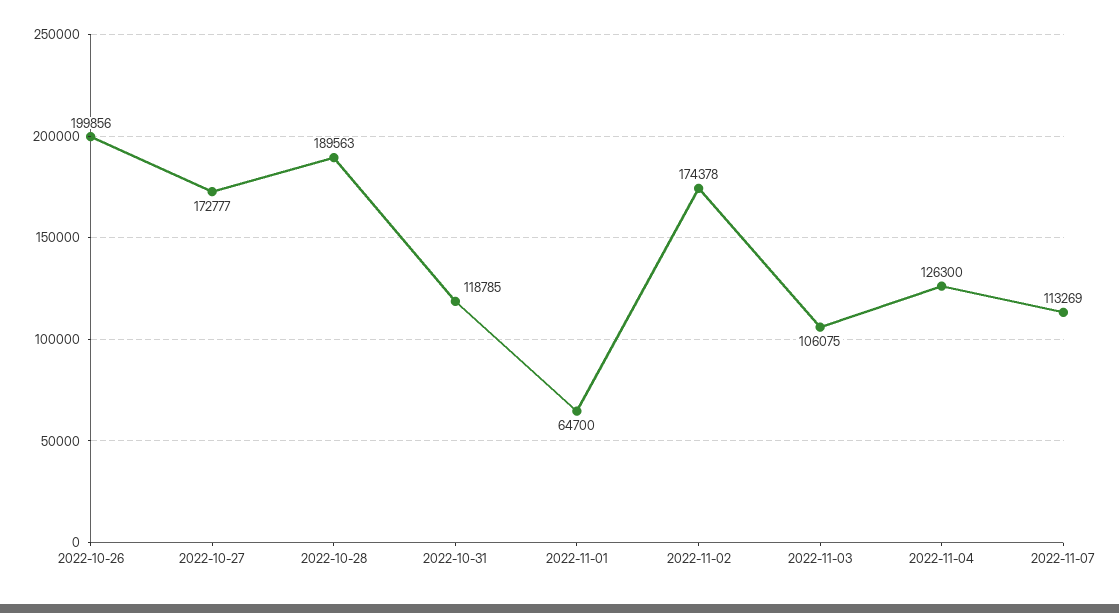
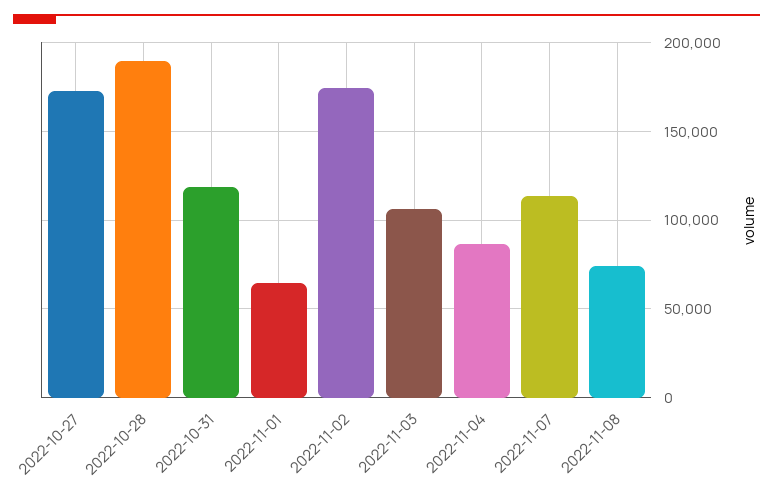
2022-10-26: 199856 -> none
2022-11-04: 126300 -> 85000
2022-11-08: none -> 75000

